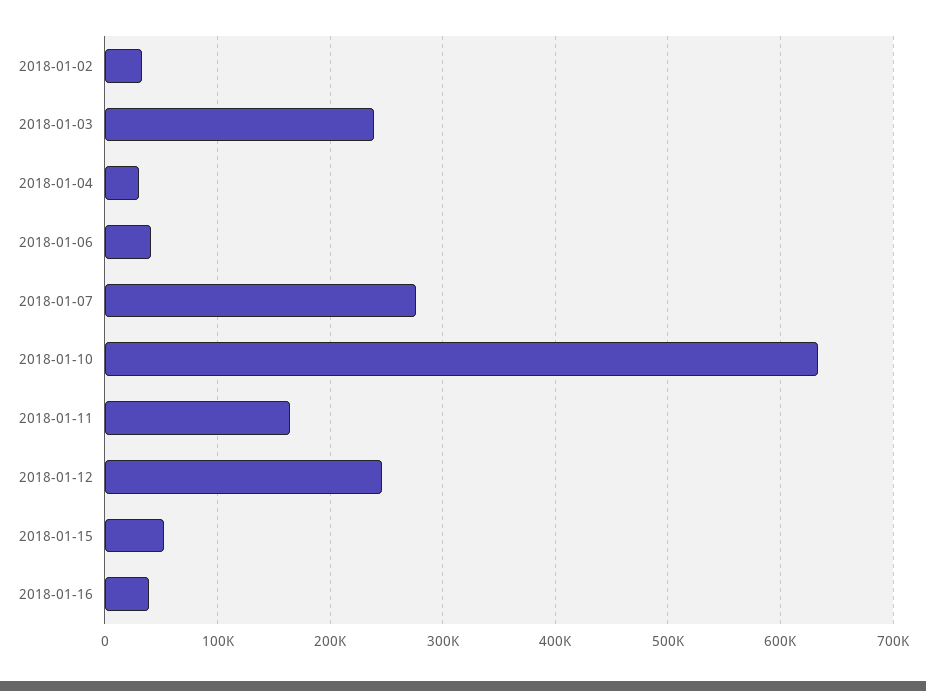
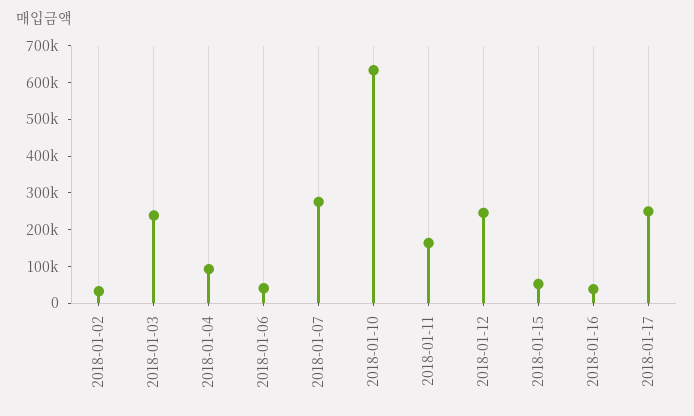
2018-01-04: 30000 -> 100000
2018-01-17: none -> 250000

